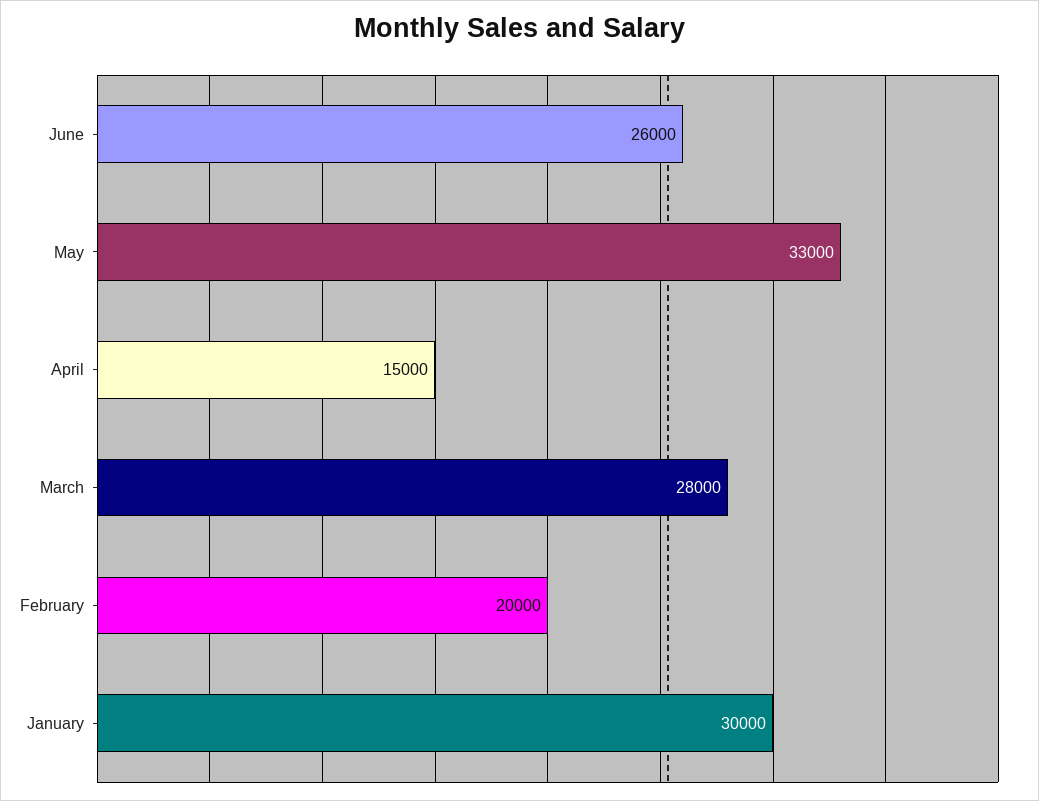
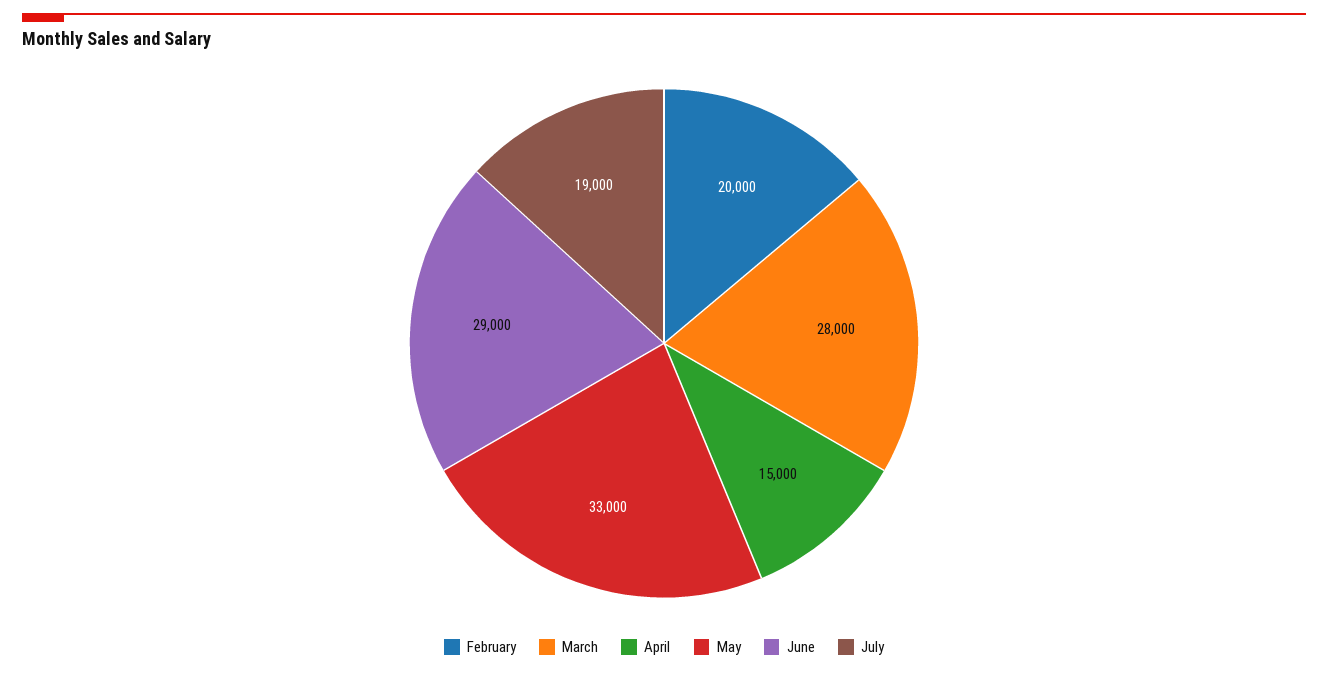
June: 26000 -> 29000
January: 30000 -> none
July: none -> 19000

